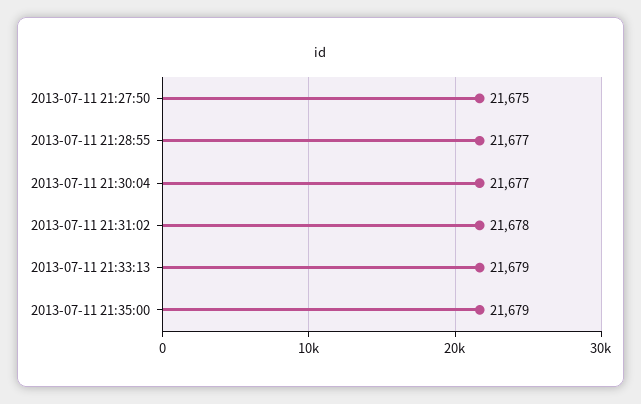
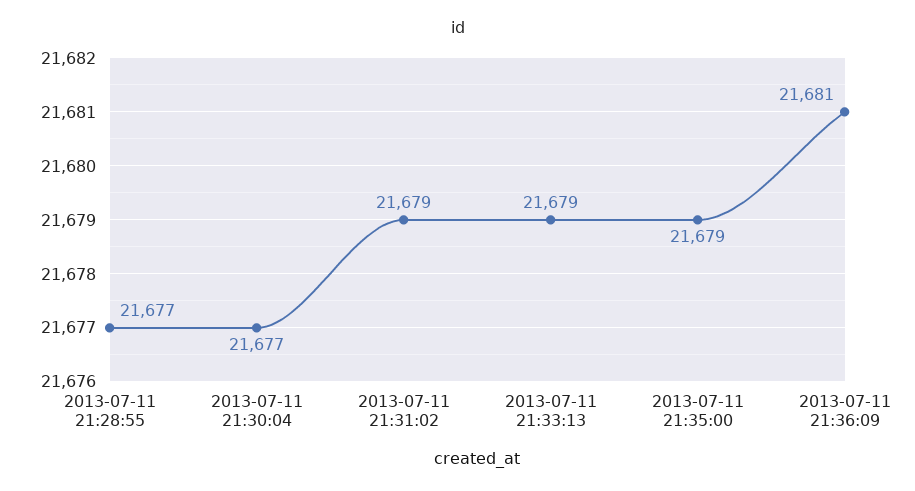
2013-07-11 21:27:50: 21675 -> none
2013-07-11 21:31:02: 21678 -> 21679
2013-07-11 21:36:09: none -> 21681

